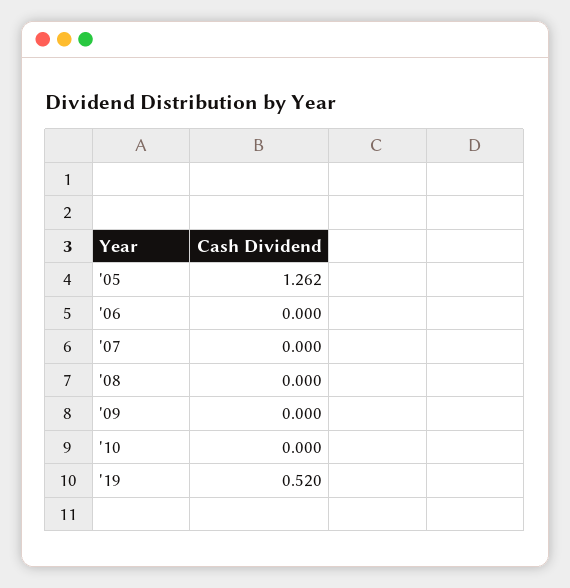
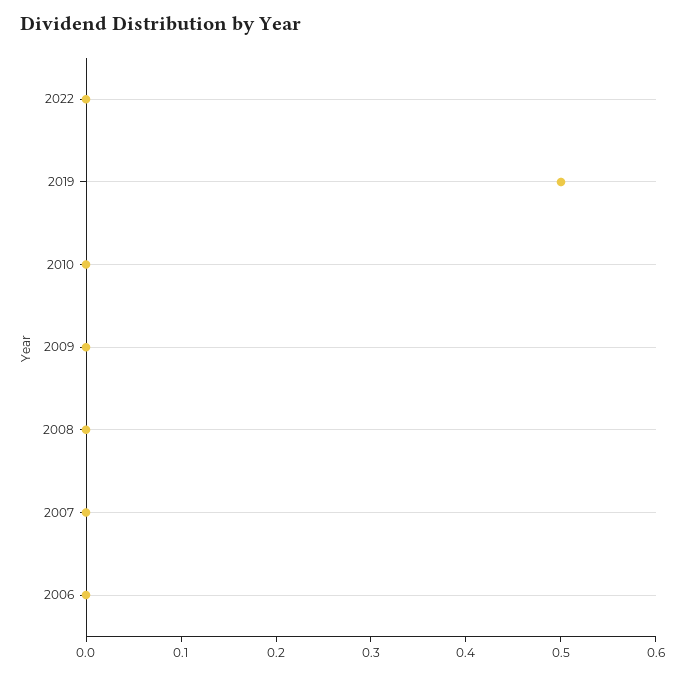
'05: 1.262 -> none
'19: 0.52 -> 0.5
2022: none -> 0

